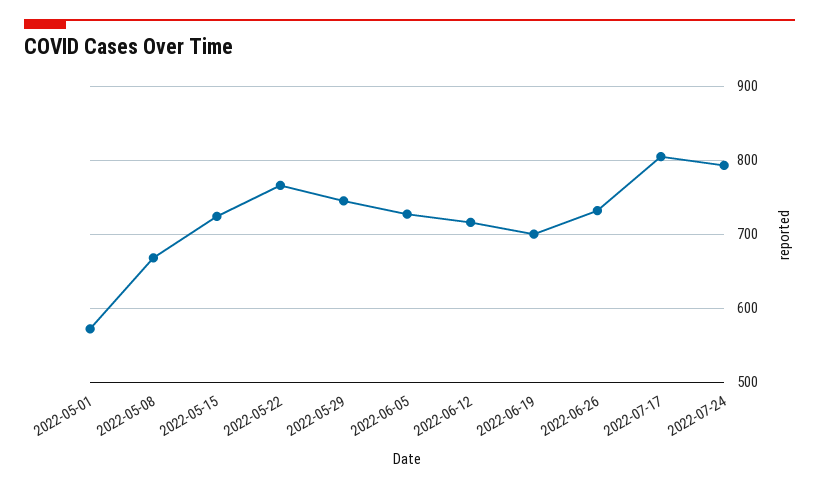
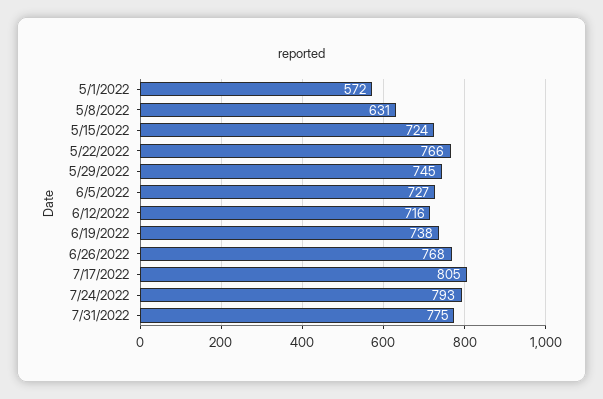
2022-05-08: 670 -> 631
2022-06-19: 700 -> 738
2022-06-26: 730 -> 768
7/31/2022: none -> 775

